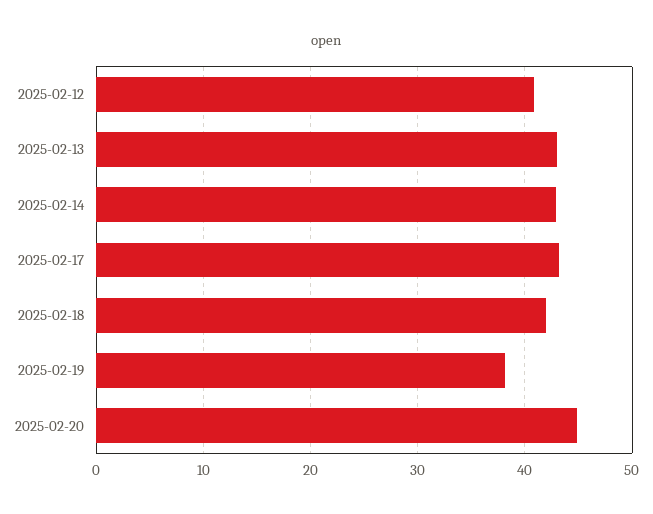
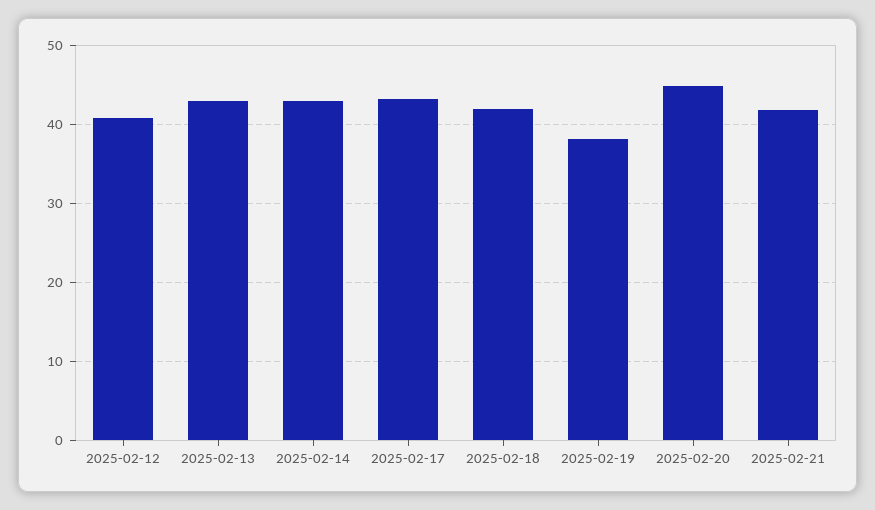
2025-02-21: none -> 42

